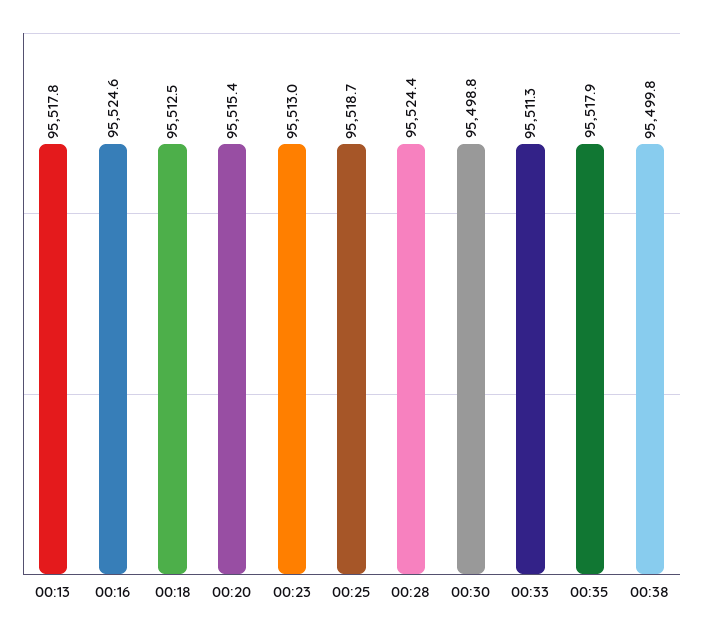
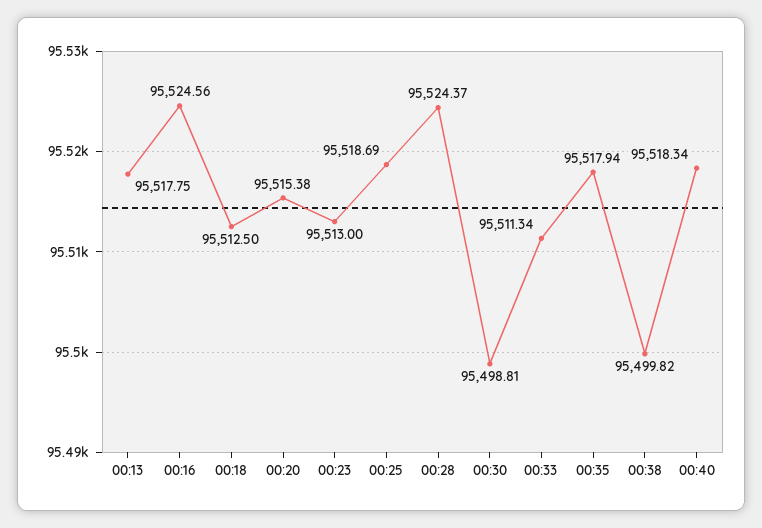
00:40: none -> 95518.34

